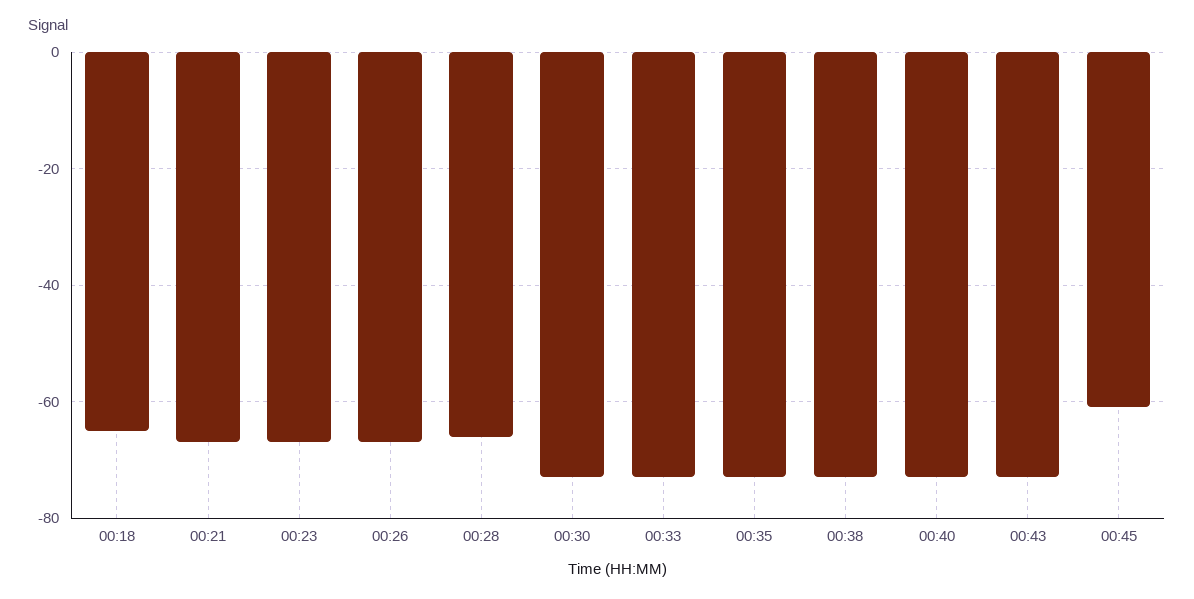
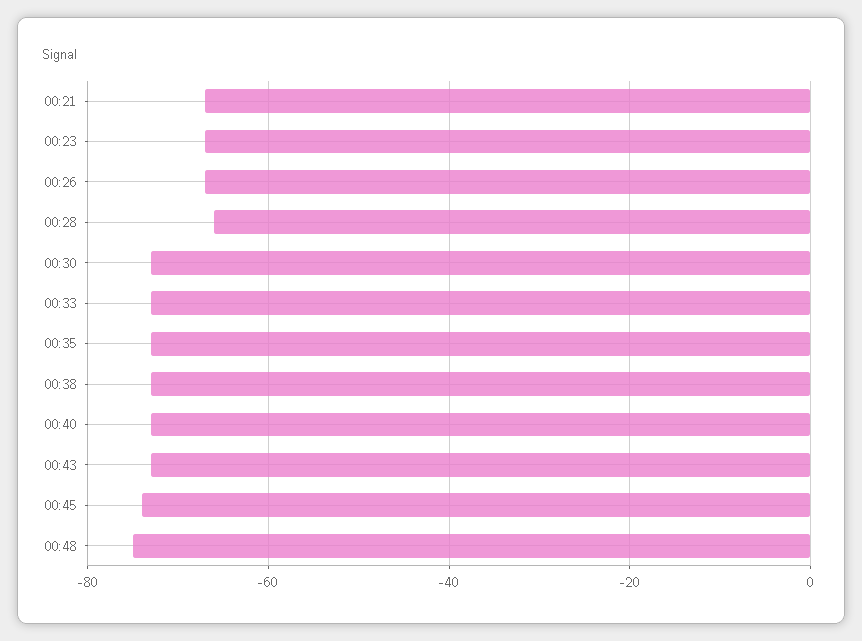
00:18: -65 -> none
00:45: -60 -> -75
00:48: none -> -75

